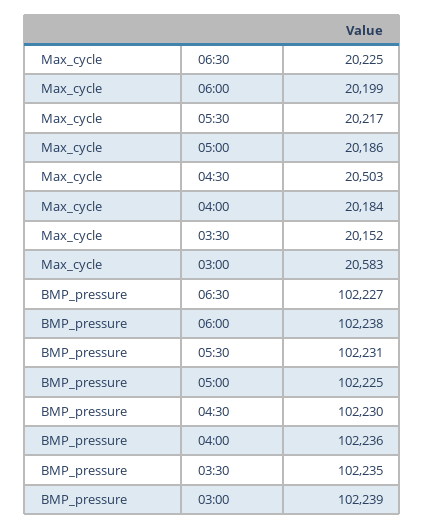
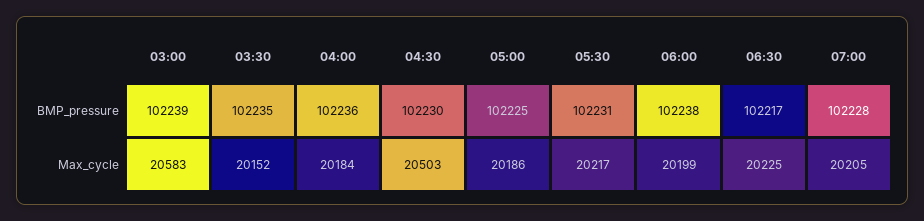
BMP_pressure, 06:30: 102227 -> 102217
BMP_pressure, 07:00: none -> 102228
Max_cycle, 07:00: none -> 20205

